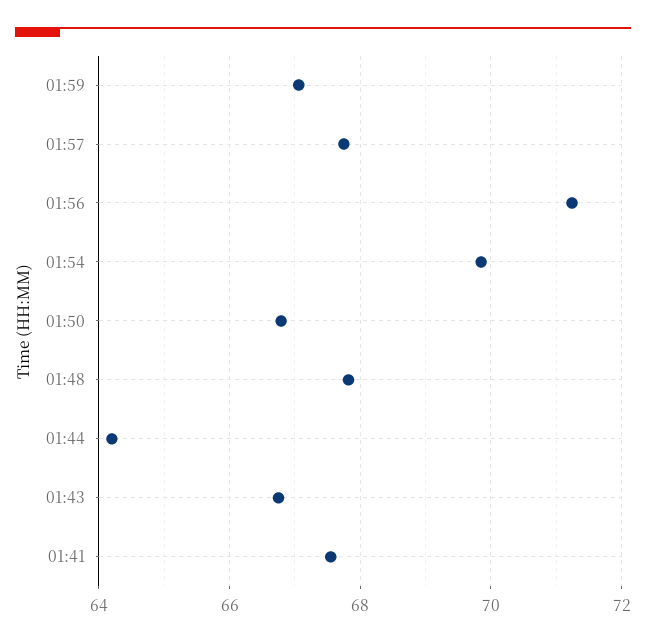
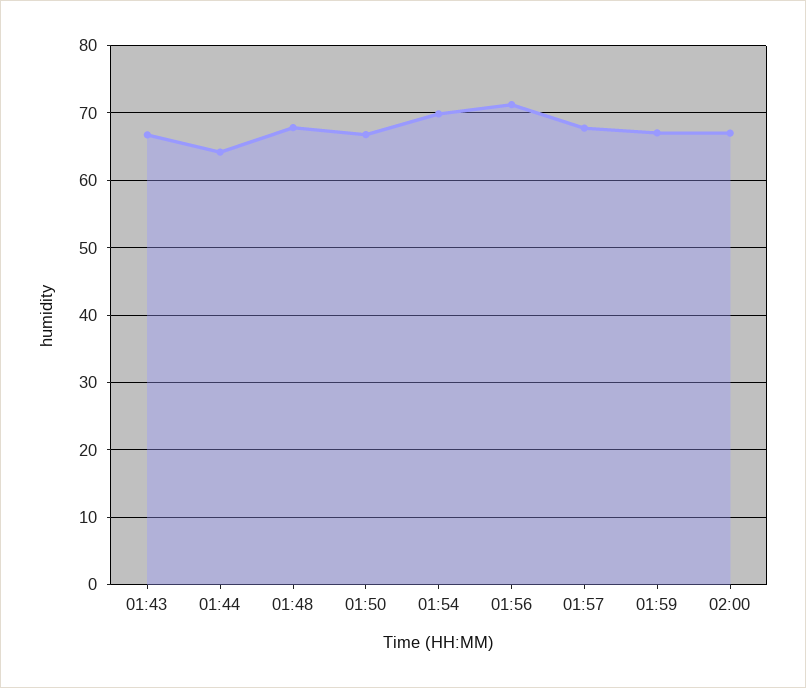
01:41: 67.6 -> none
02:00: none -> 67

